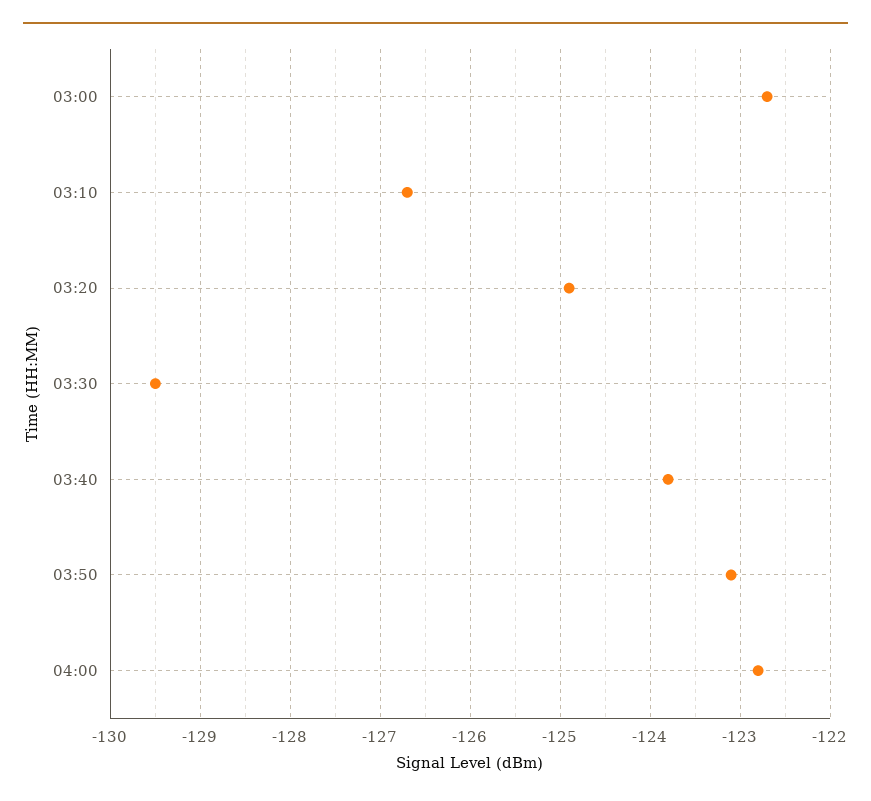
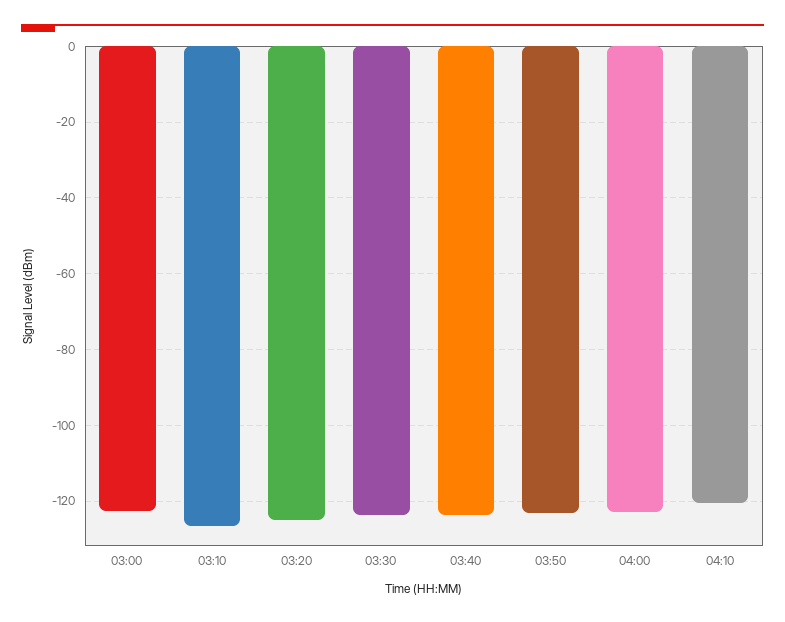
03:30: -129.5 -> -124
04:10: none -> -120

